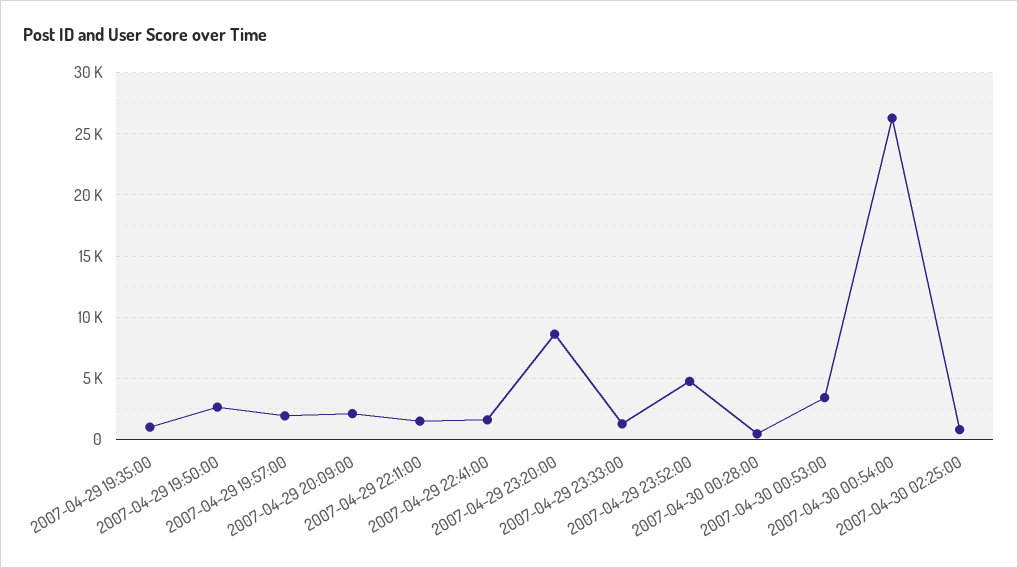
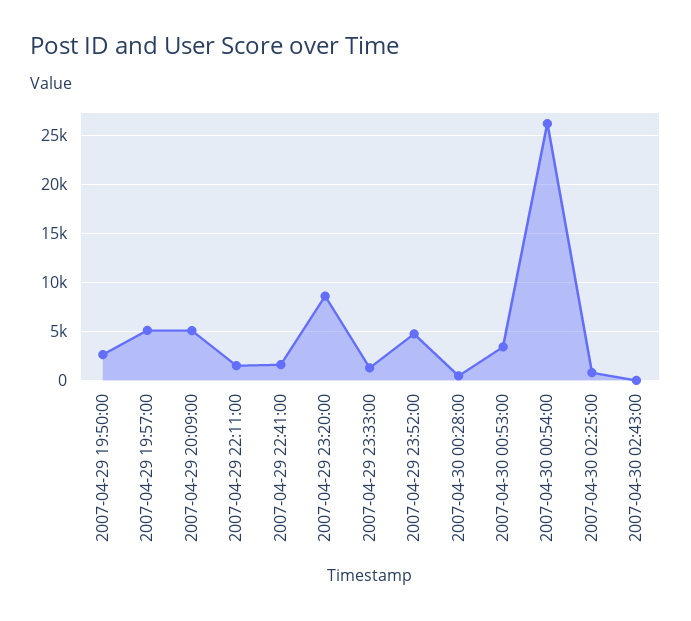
2007-04-29 19:35:00: 1000 -> none
2007-04-29 19:57:00: 2000 -> 5000
2007-04-29 20:09:00: 2000 -> 5000
2007-04-30 02:43:00: none -> 0

